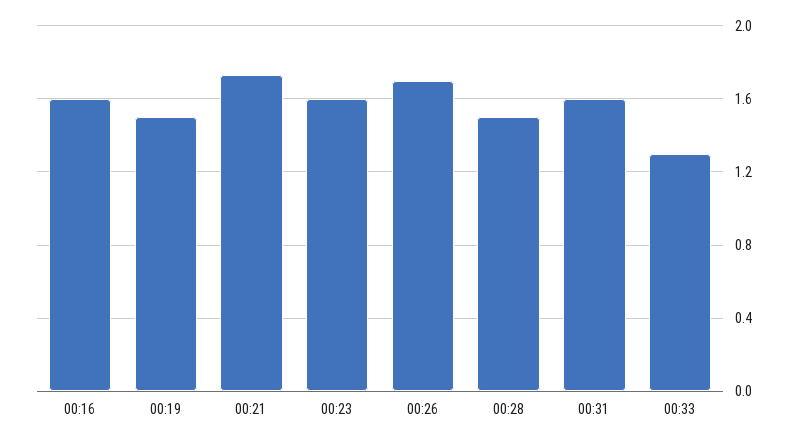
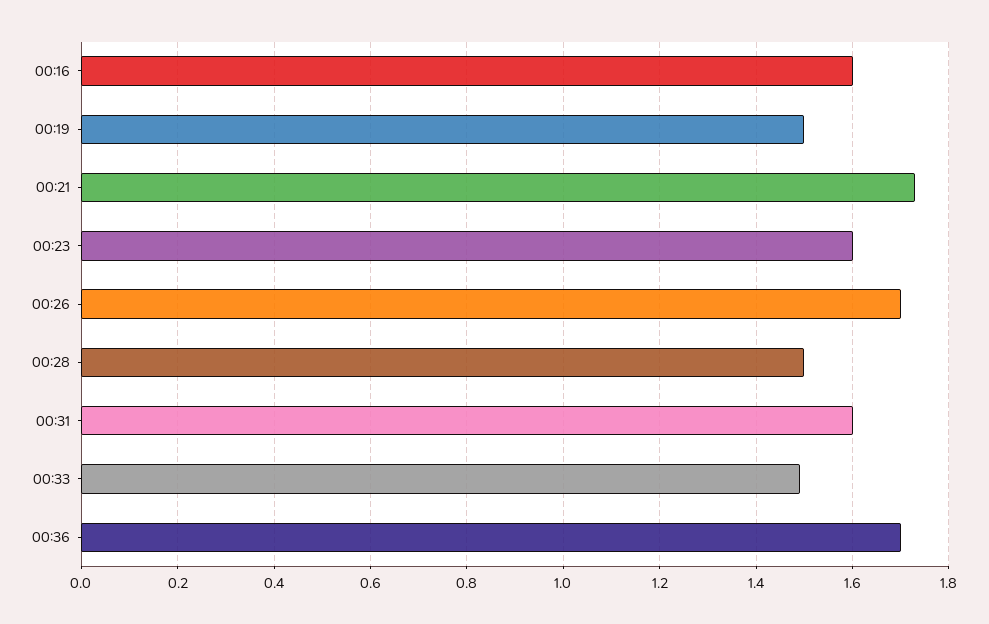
00:33: 1.3 -> 1.5
00:36: none -> 1.7

